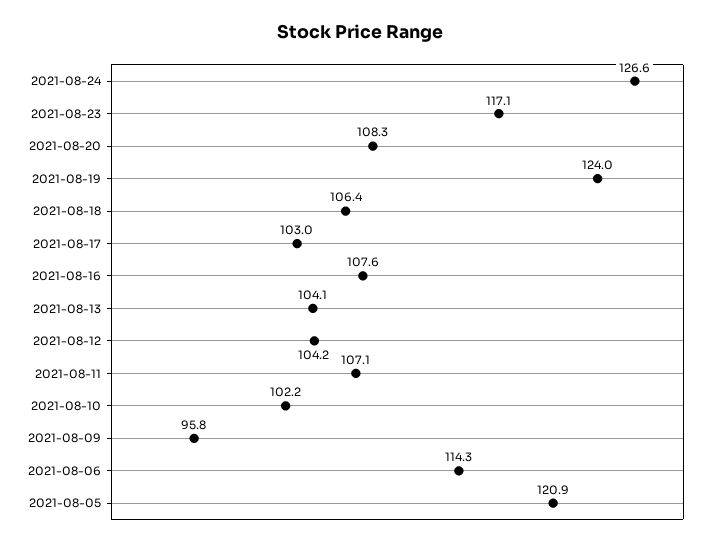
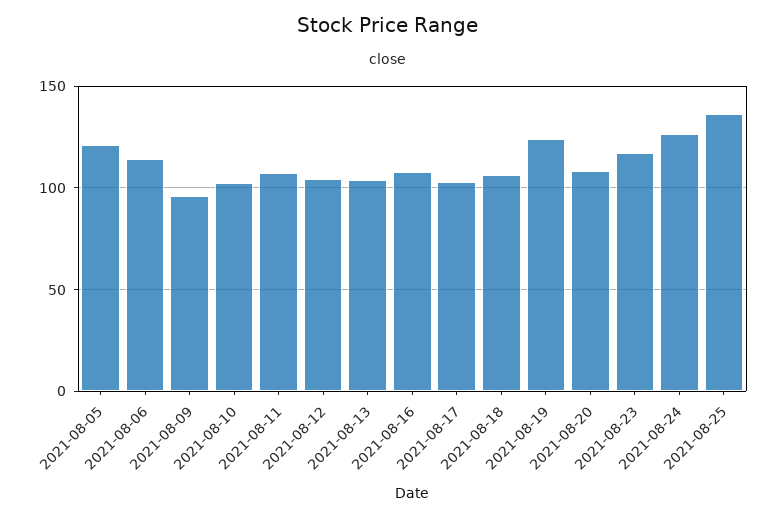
2021-08-25: none -> 135

